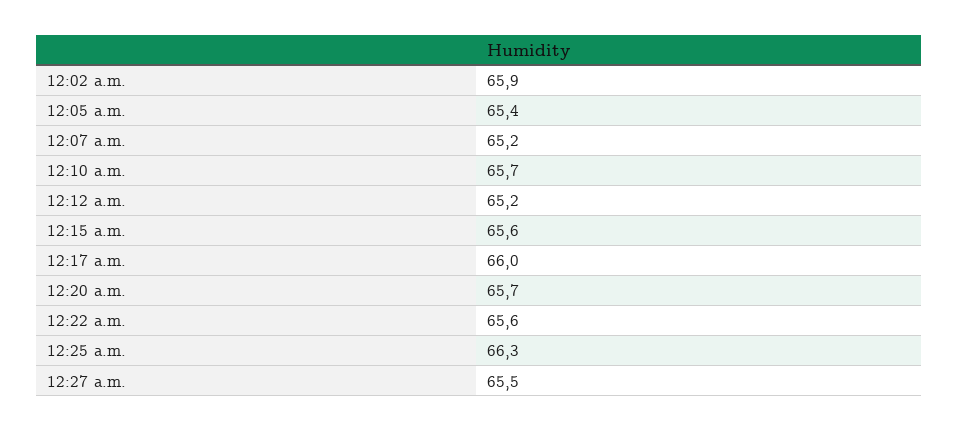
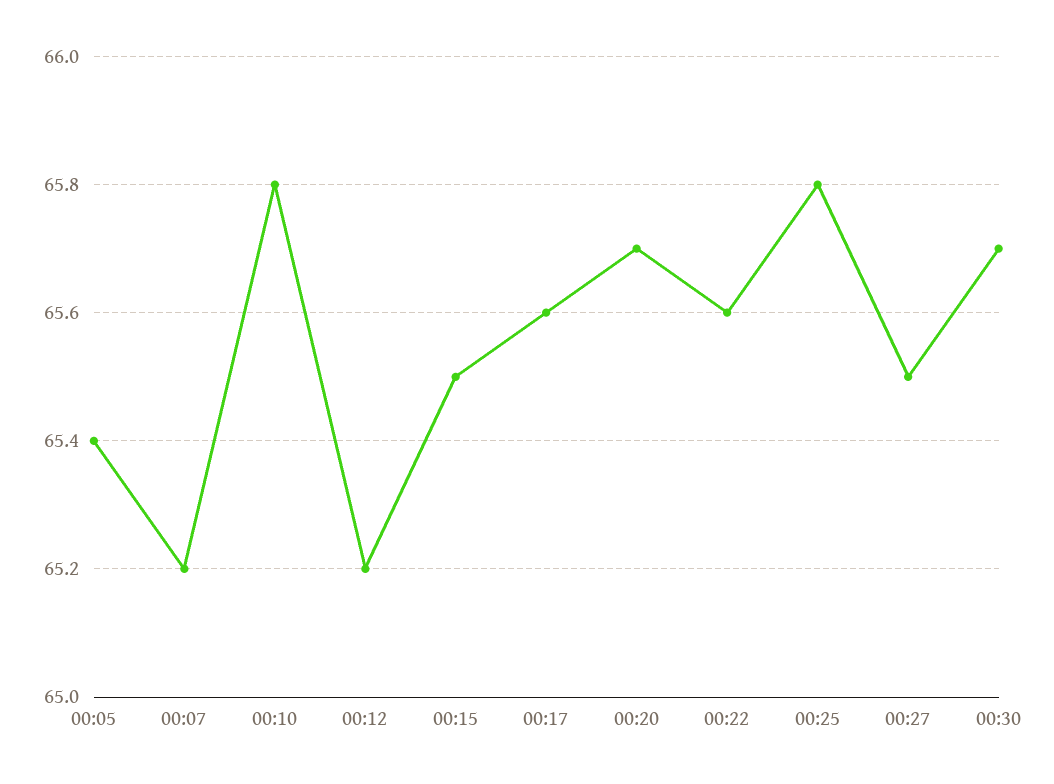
12:02 a.m.: 65.9 -> none
12:10 a.m.: 65.7 -> 65.8
12:15 a.m.: 65.6 -> 65.5
12:17 a.m.: 66 -> 65.6
12:25 a.m.: 66.3 -> 65.8
00:30: none -> 65.7

